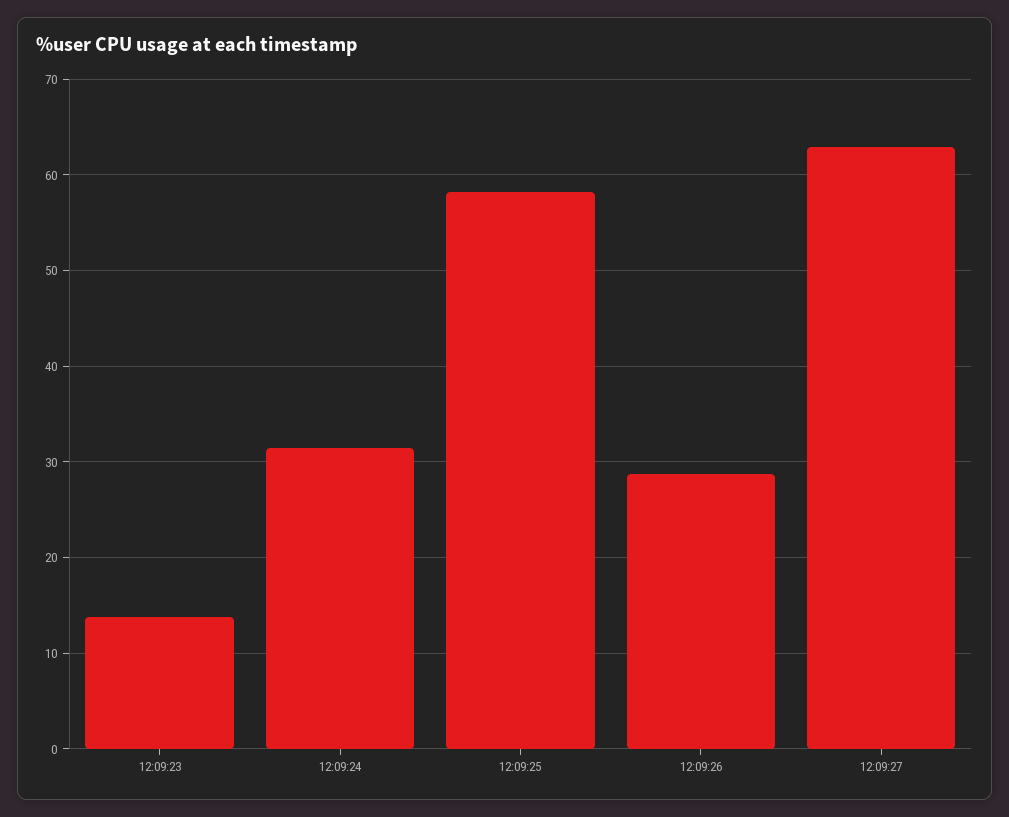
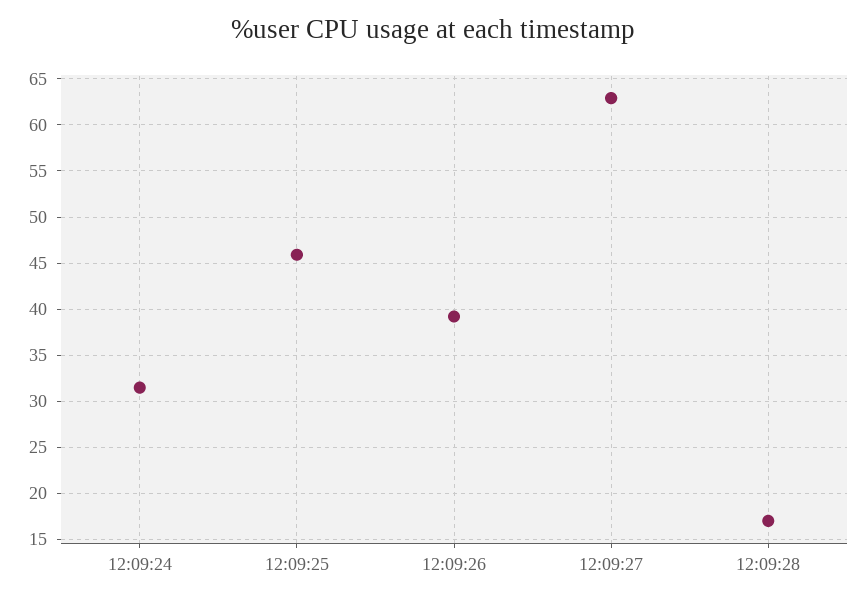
12:09:23: 14 -> none
12:09:25: 58 -> 46
12:09:26: 29 -> 39
12:09:28: none -> 17

